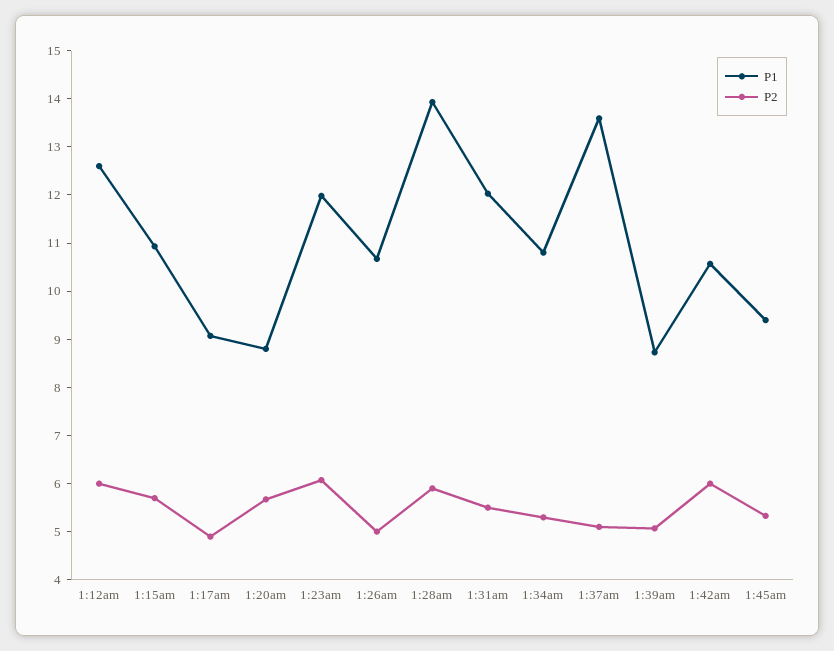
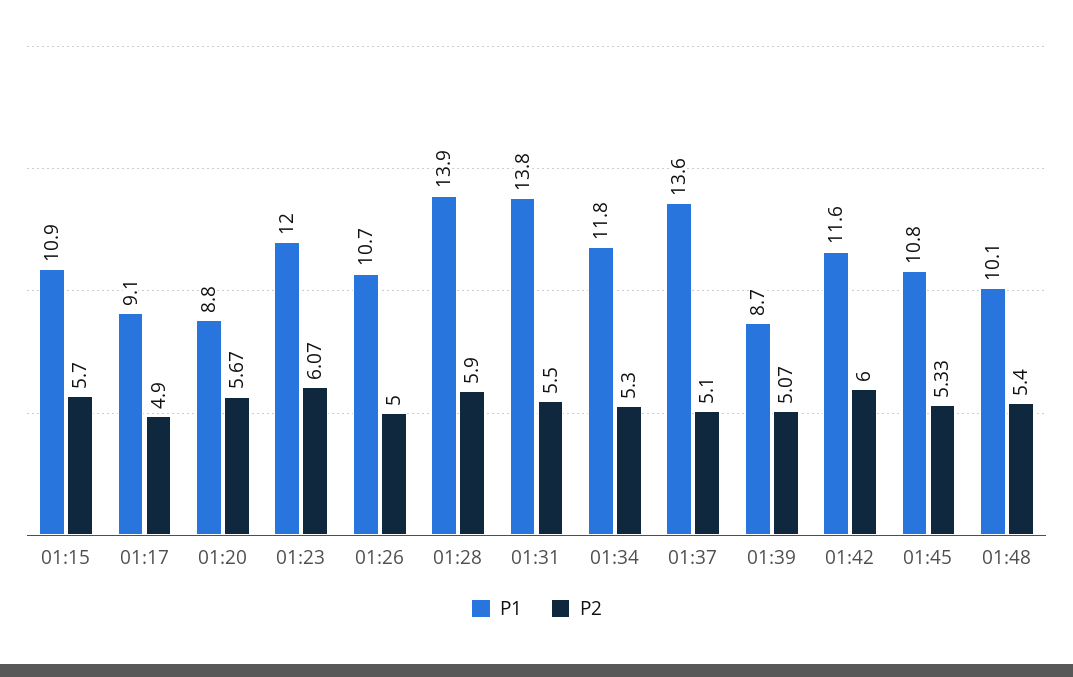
P1, 1:12am: 12.6 -> none
P2, 1:12am: 6 -> none
P1, 1:31am: 12 -> 13.8
P1, 1:34am: 10.8 -> 11.8
P1, 1:42am: 10.6 -> 11.6
P1, 1:45am: 9.4 -> 10.8
P1, 01:48: none -> 10.1
P2, 01:48: none -> 5.4

